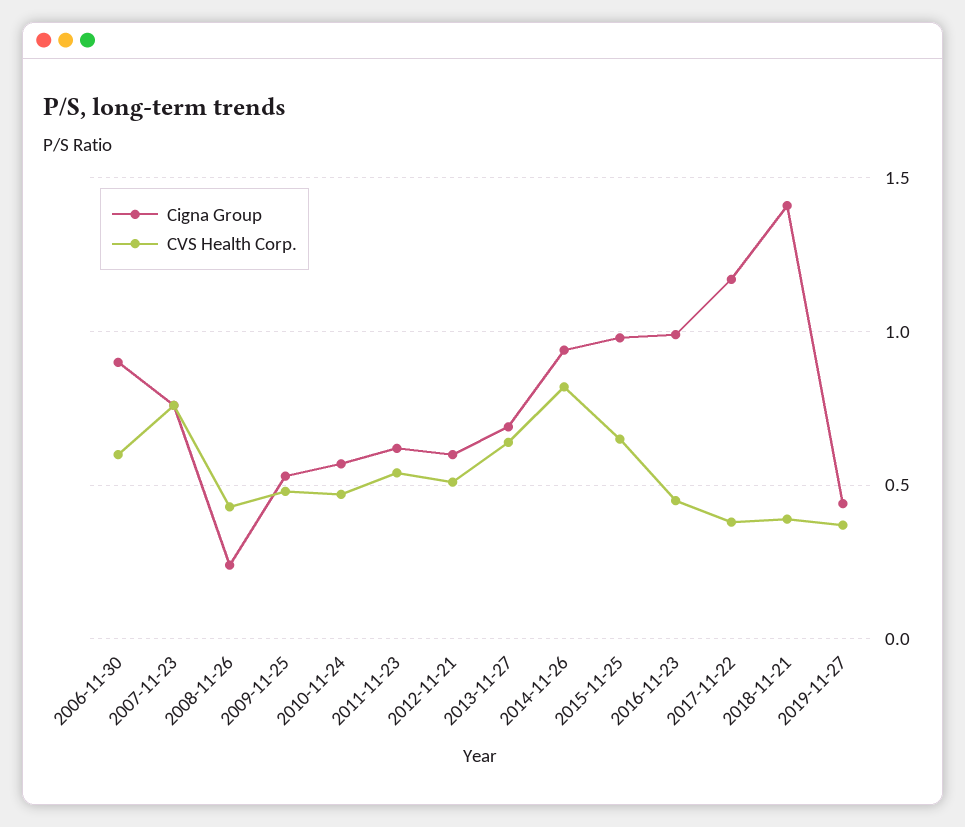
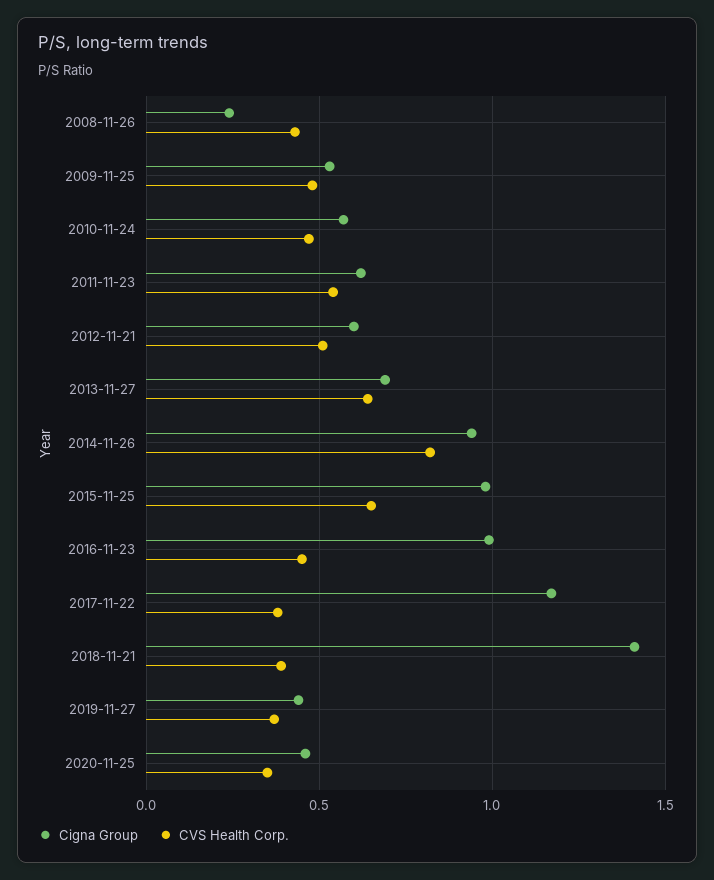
Cigna Group, 2006-11-30: 0.9 -> none
CVS Health Corp., 2006-11-30: 0.6 -> none
Cigna Group, 2007-11-23: 0.75 -> none
CVS Health Corp., 2007-11-23: 0.75 -> none
Cigna Group, 2020-11-25: none -> 0.45
CVS Health Corp., 2020-11-25: none -> 0.35

